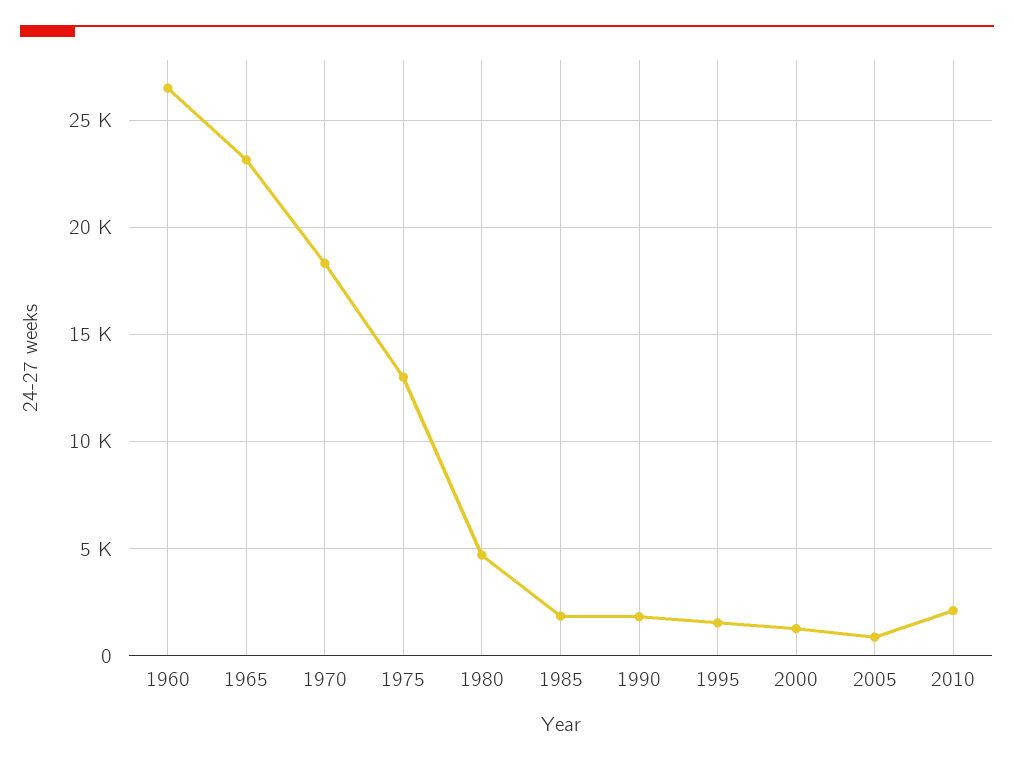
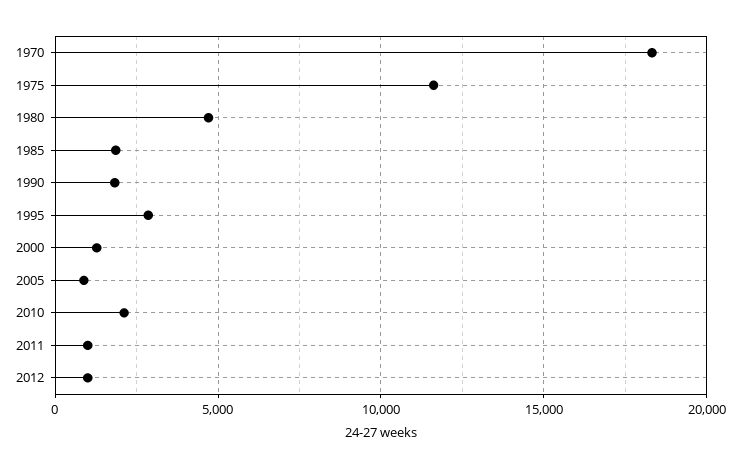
1960: 26500 -> none
1965: 23000 -> none
1975: 13000 -> 11500
1995: 1500 -> 3000
2011: none -> 1000
2012: none -> 1000

